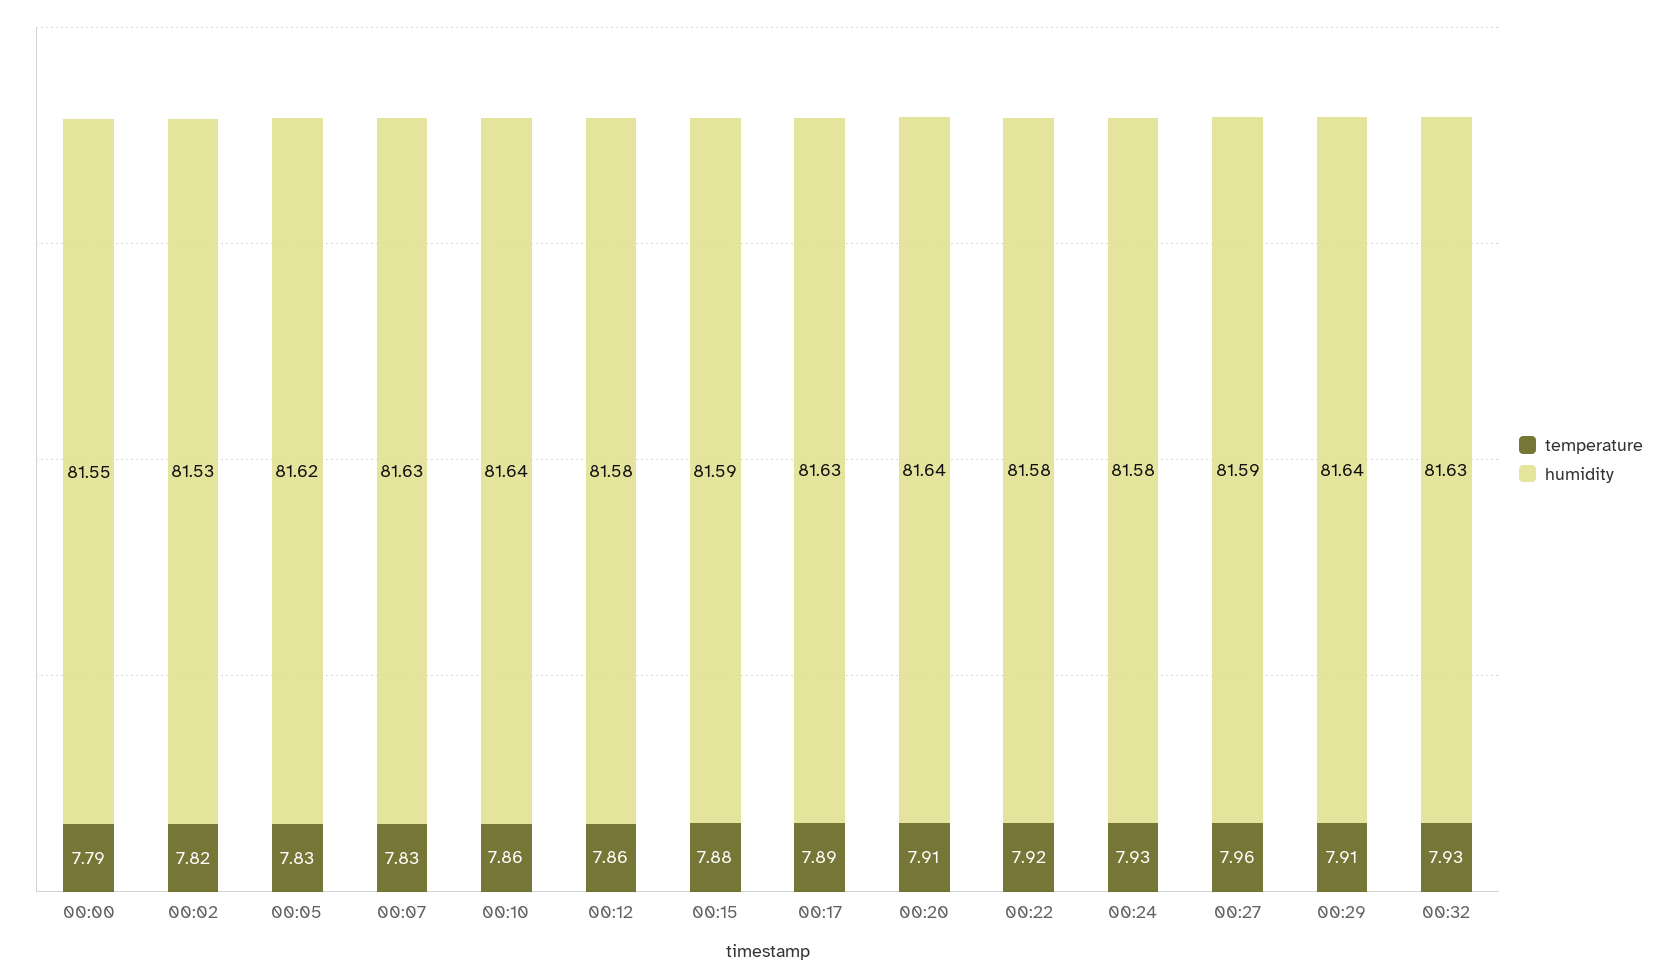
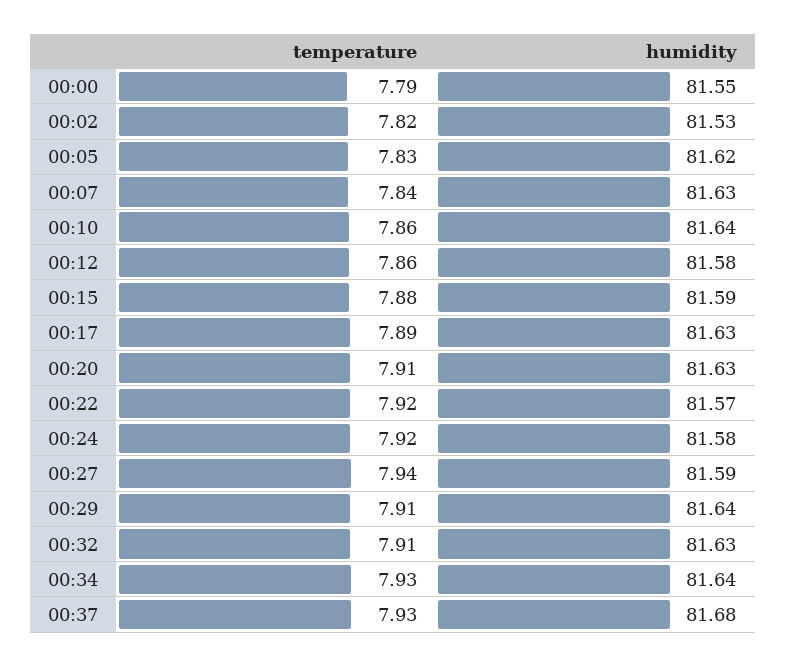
temperature, 00:07: 7.83 -> 7.84
humidity, 00:20: 81.64 -> 81.63
humidity, 00:22: 81.58 -> 81.57
temperature, 00:24: 7.93 -> 7.92
temperature, 00:27: 7.96 -> 7.94
temperature, 00:32: 7.93 -> 7.91
temperature, 00:34: none -> 7.93
humidity, 00:34: none -> 81.64
temperature, 00:37: none -> 7.93
humidity, 00:37: none -> 81.68

